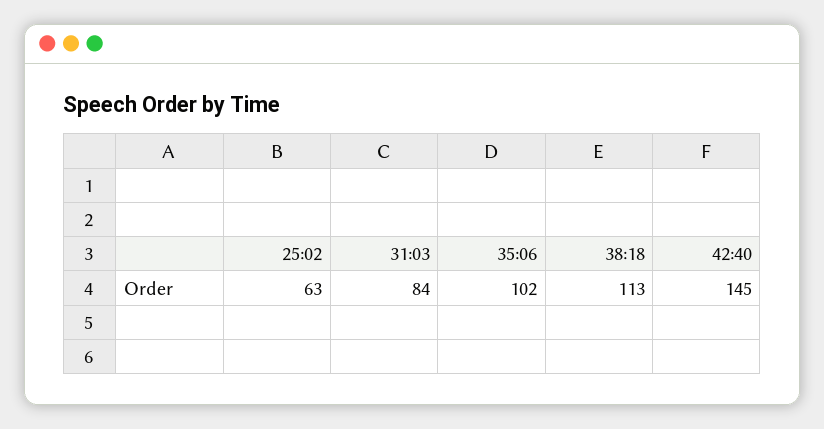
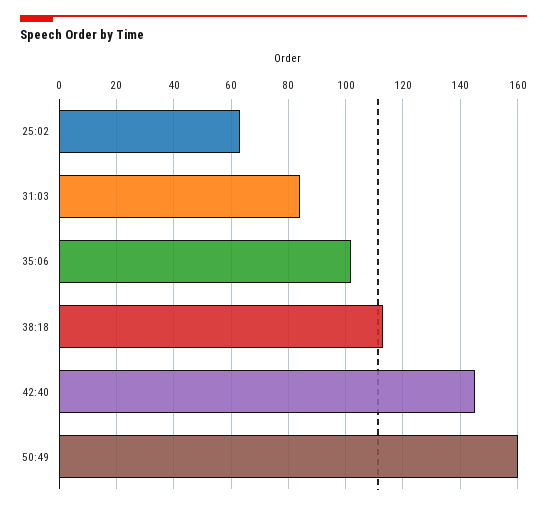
50:49: none -> 160

